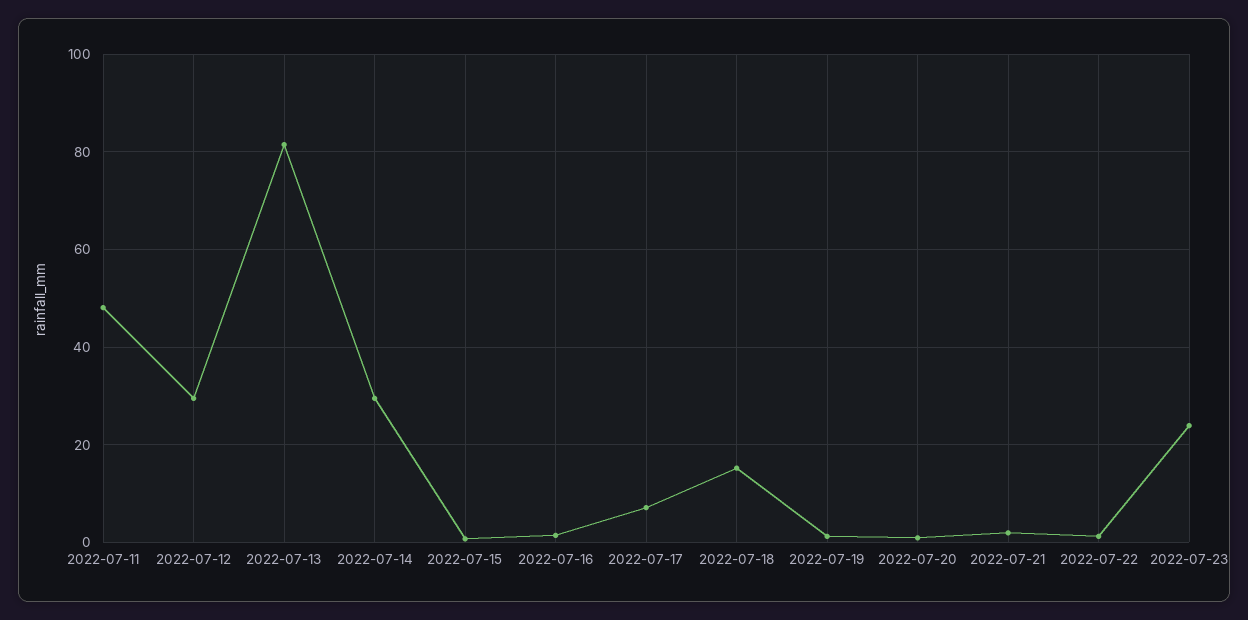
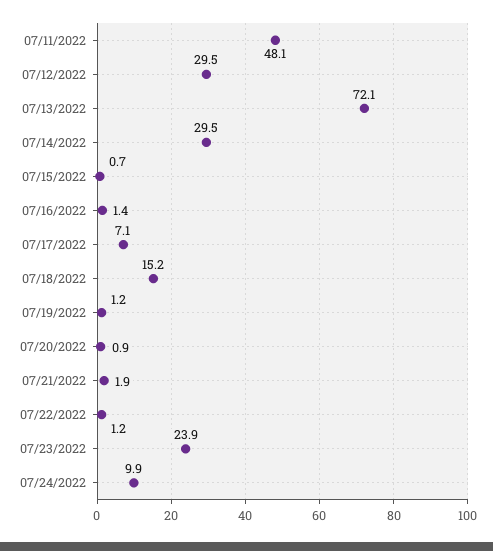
2022-07-13: 82 -> 72.1
07/24/2022: none -> 9.9

